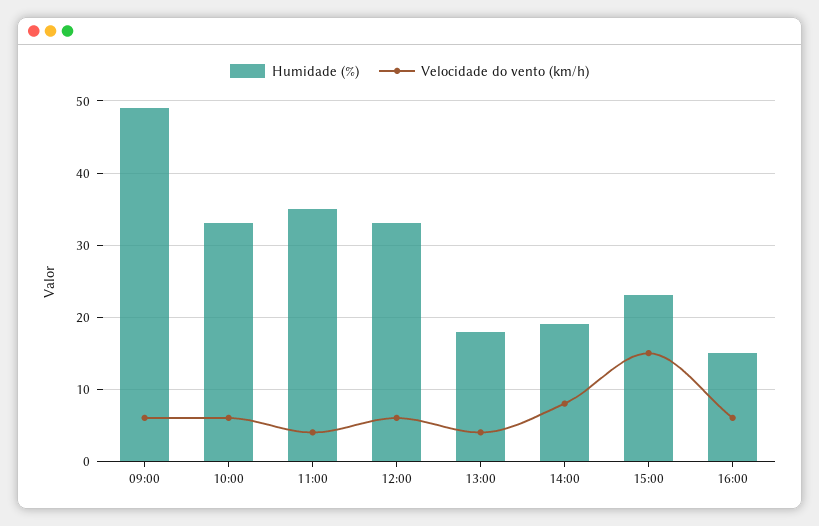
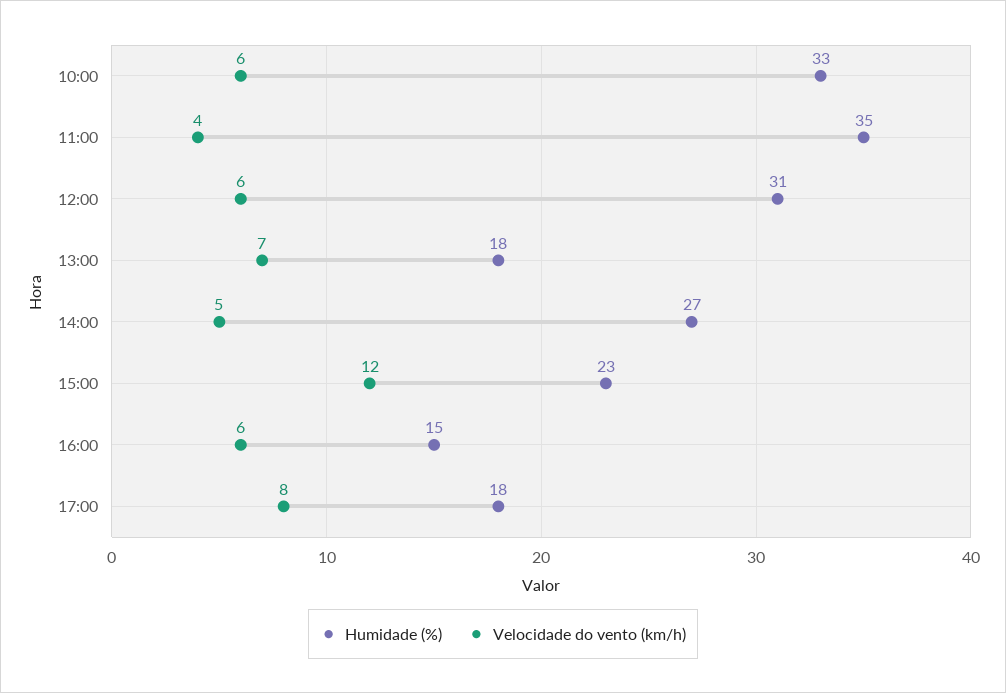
Humidade (%), 09:00: 49 -> none
Velocidade do vento (km/h), 09:00: 6 -> none
Humidade (%), 12:00: 33 -> 31
Velocidade do vento (km/h), 13:00: 4 -> 7
Humidade (%), 14:00: 19 -> 27
Velocidade do vento (km/h), 14:00: 8 -> 5
Velocidade do vento (km/h), 15:00: 15 -> 12
Humidade (%), 17:00: none -> 18
Velocidade do vento (km/h), 17:00: none -> 8

